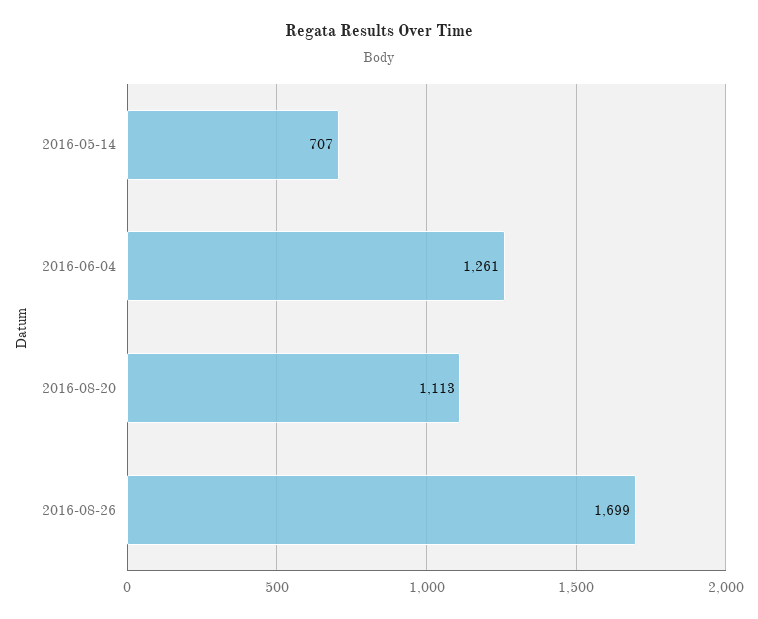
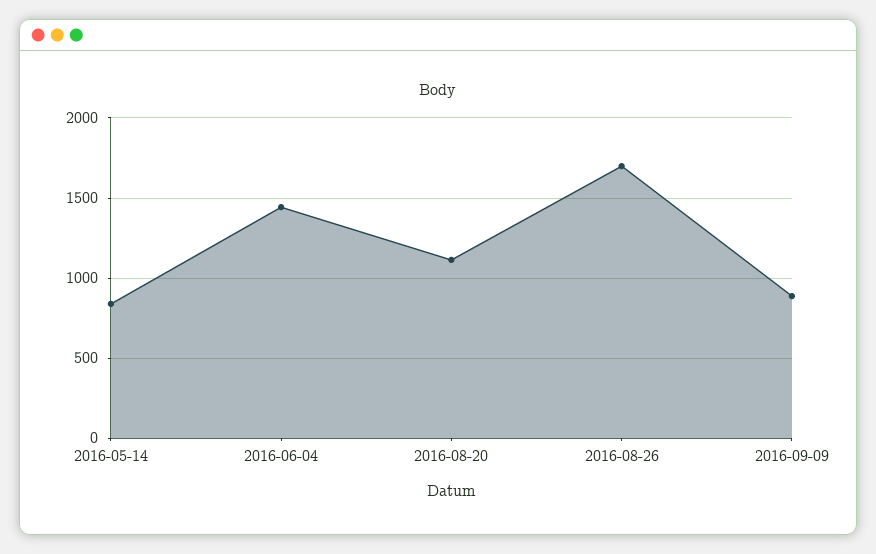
2016-05-14: 707 -> 850
2016-06-04: 1261 -> 1450
2016-09-09: none -> 900

